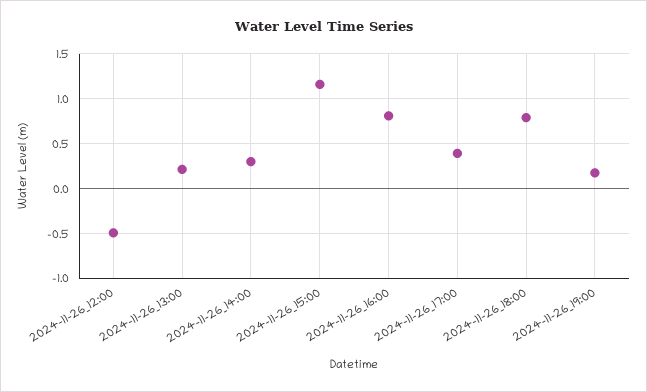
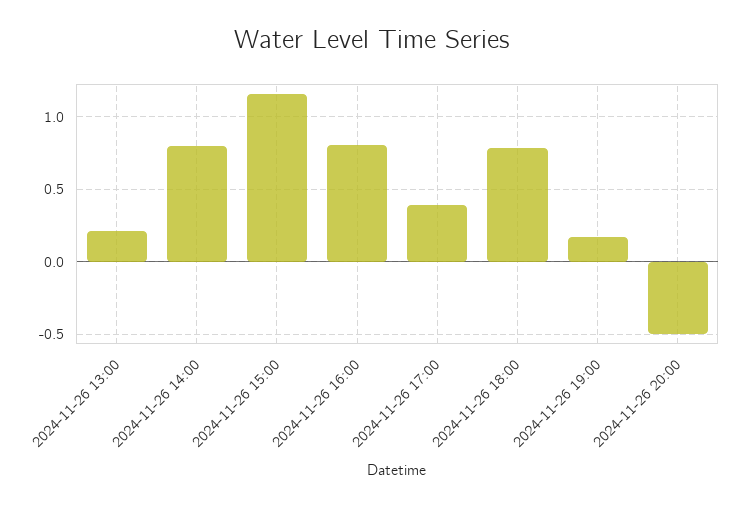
2024-11-26_12:00: -0.5 -> none
2024-11-26_14:00: 0.3 -> 0.8
2024-11-26 20:00: none -> -0.5

